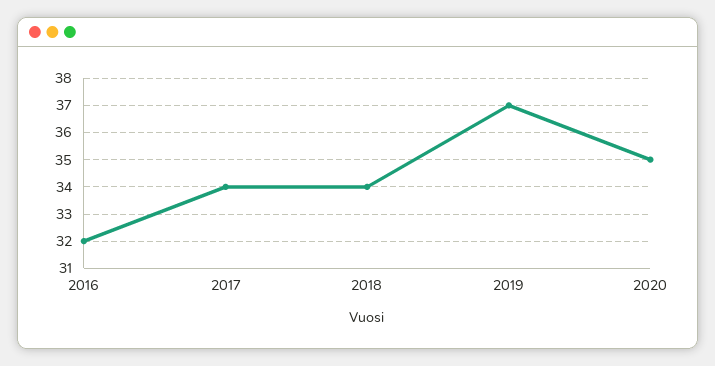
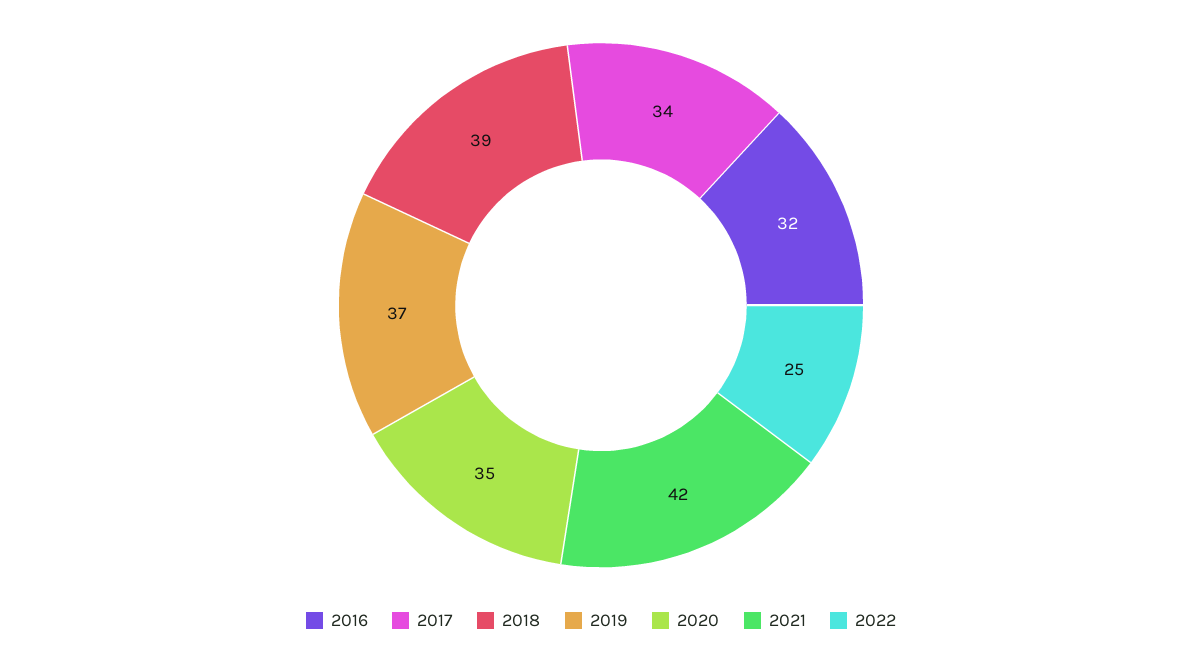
2018: 34 -> 39
2021: none -> 42
2022: none -> 25

